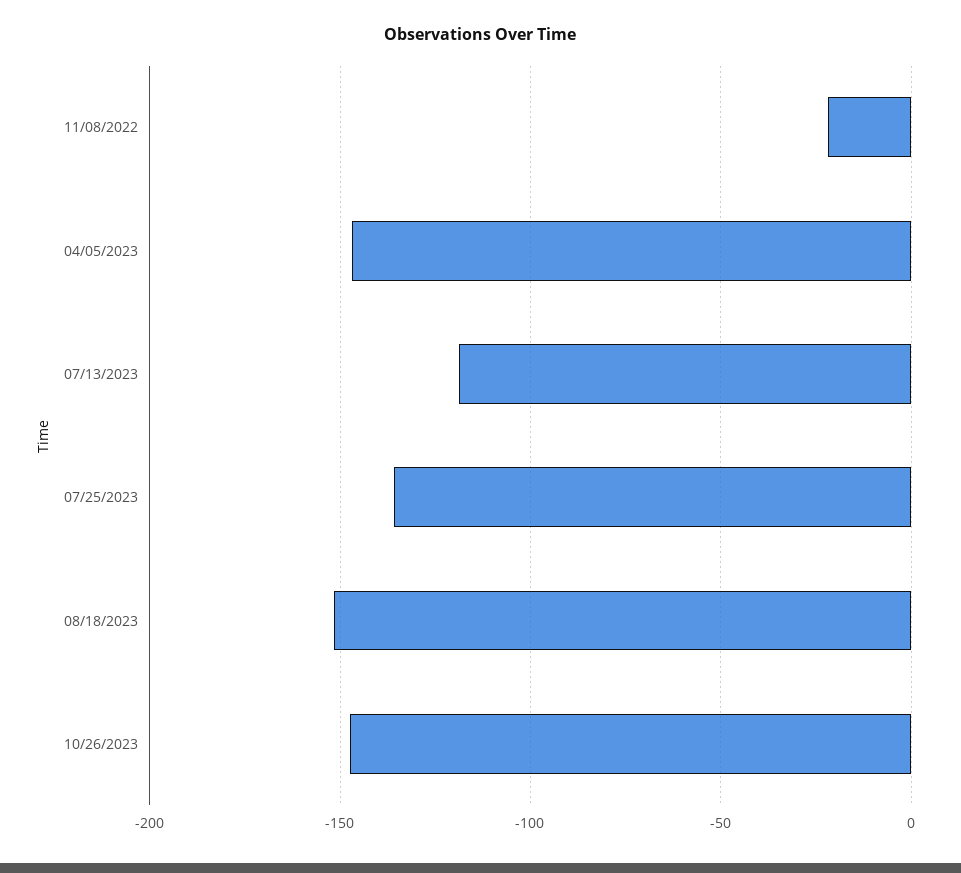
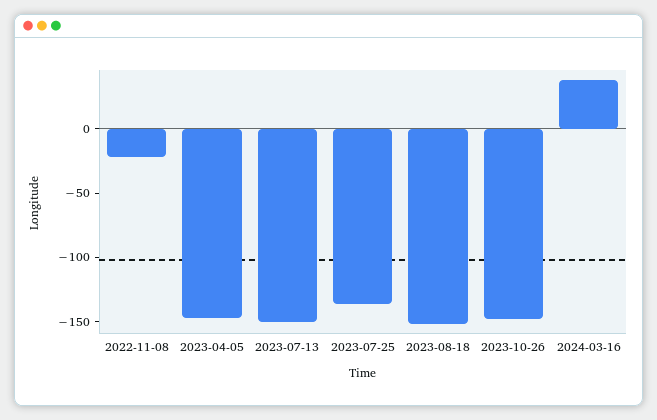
07/13/2023: -120 -> -150
2024-03-16: none -> 40

